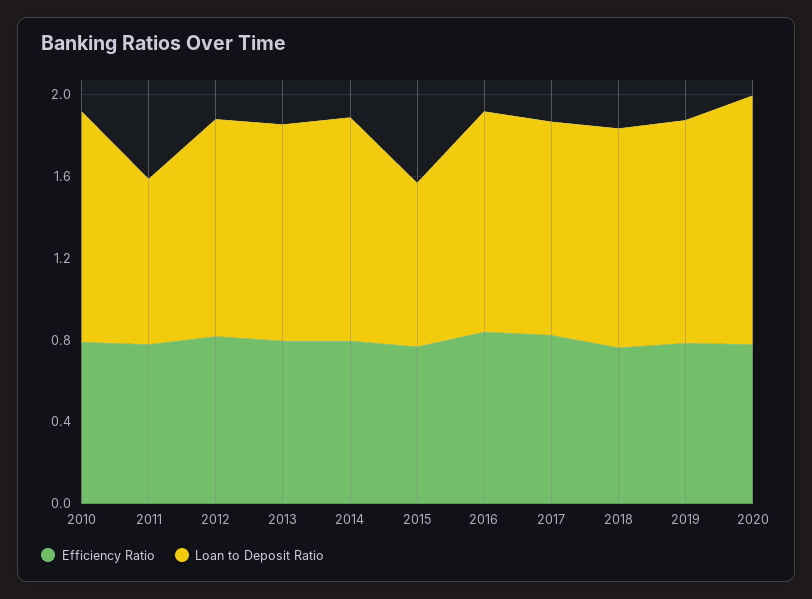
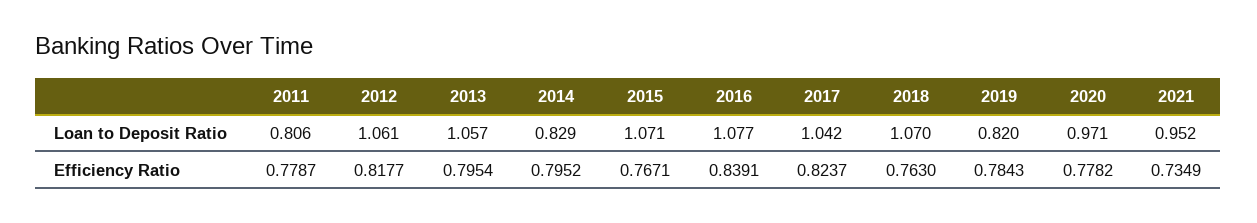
Efficiency Ratio, 2010: 0.8 -> none
Loan to Deposit Ratio, 2010: 1.1 -> none
Loan to Deposit Ratio, 2014: 1.1 -> 0.829
Loan to Deposit Ratio, 2015: 0.8 -> 1.071
Loan to Deposit Ratio, 2019: 1.1 -> 0.82
Loan to Deposit Ratio, 2020: 1.2 -> 0.971
Loan to Deposit Ratio, 2021: none -> 0.952
Efficiency Ratio, 2021: none -> 0.7349

